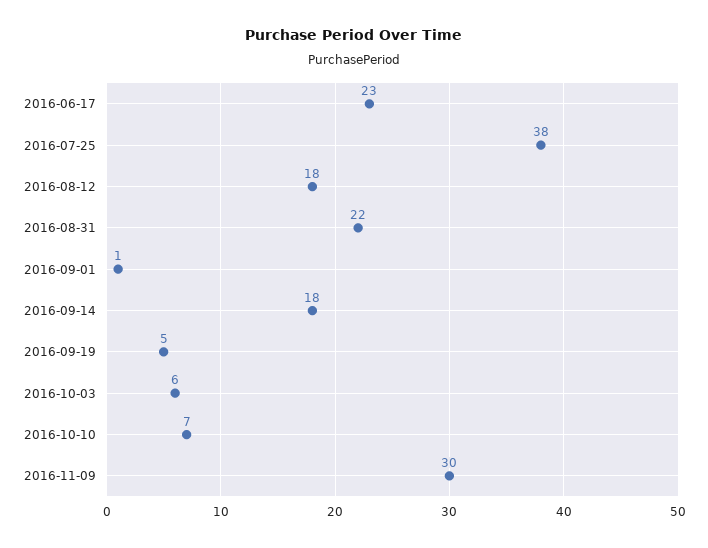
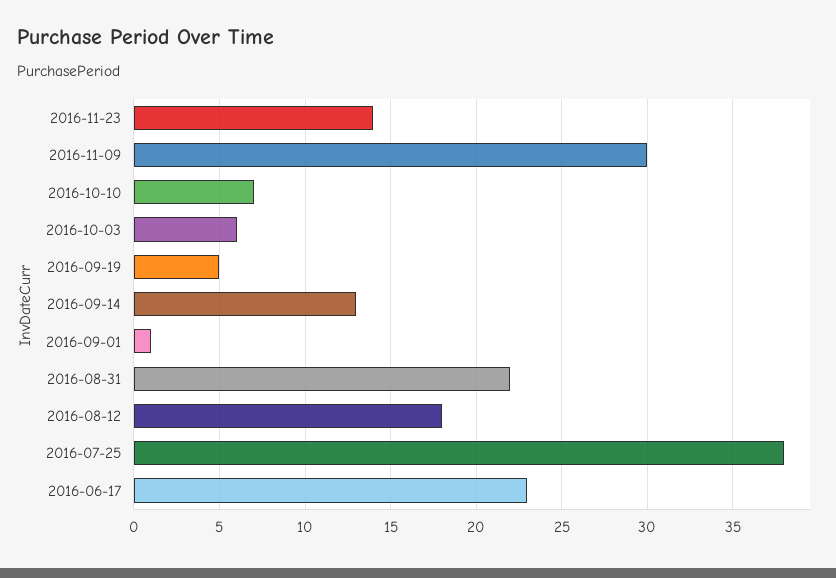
2016-09-14: 18 -> 13
2016-11-23: none -> 14

